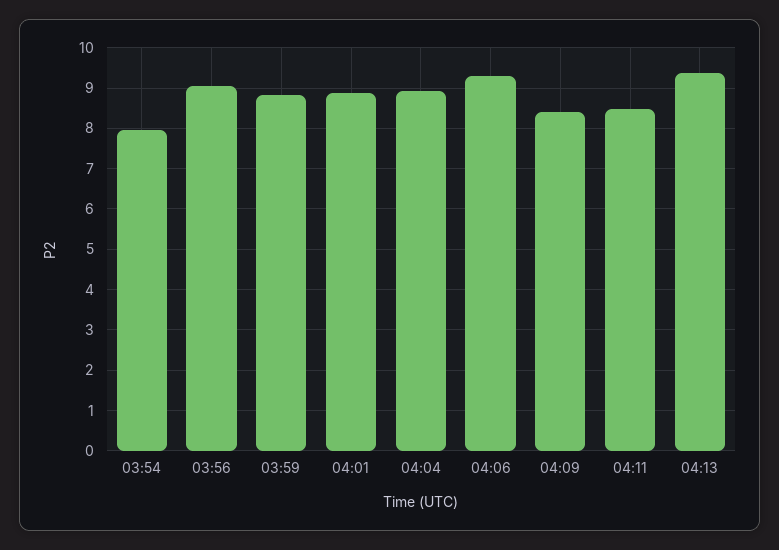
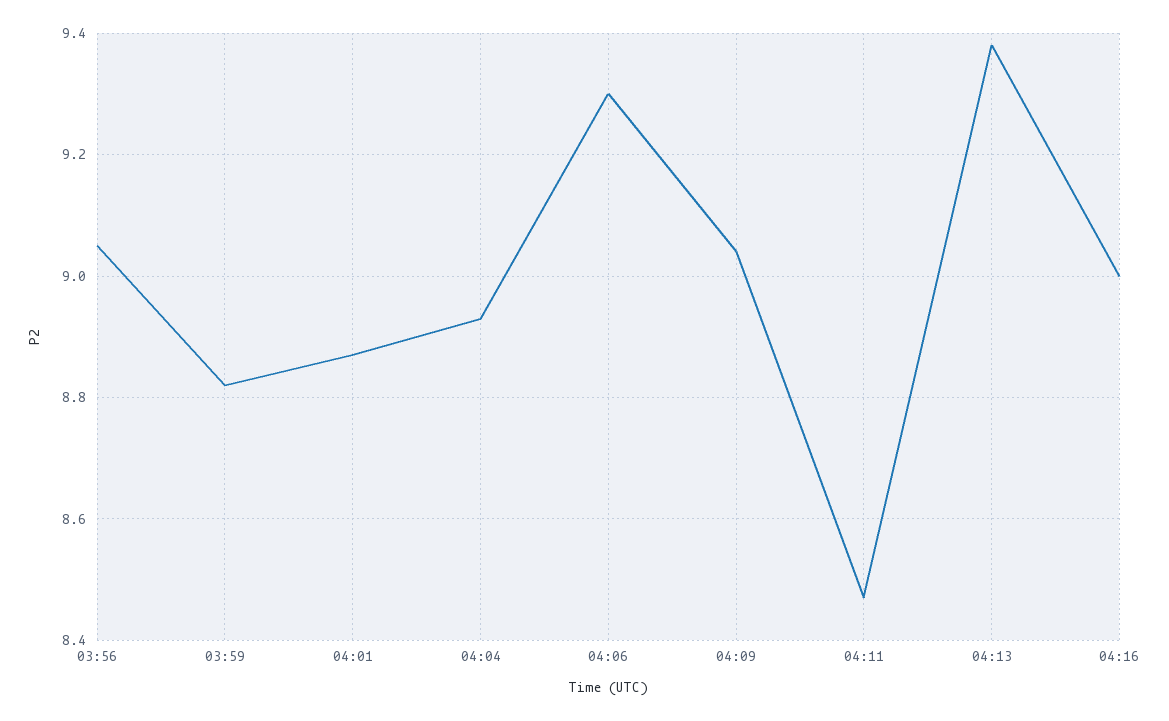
03:54: 8 -> none
04:09: 8.4 -> 9.05
04:16: none -> 9

